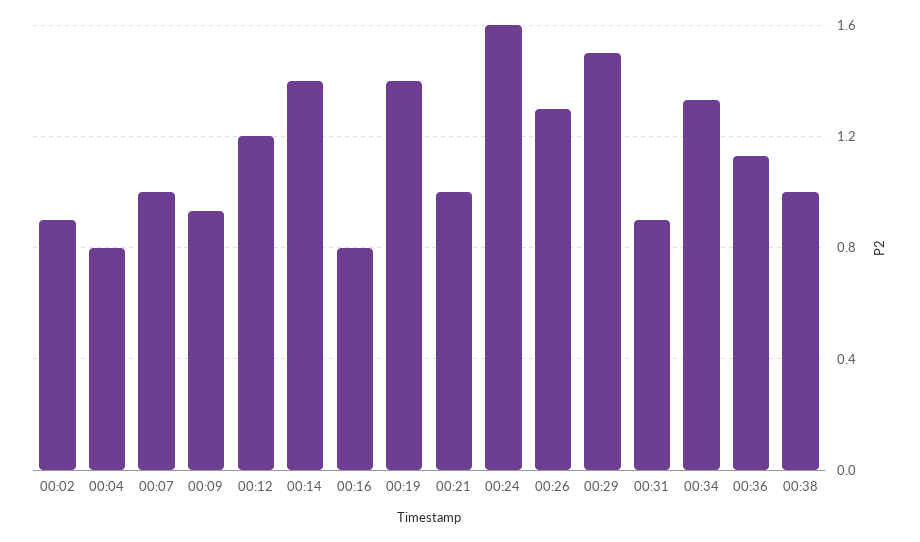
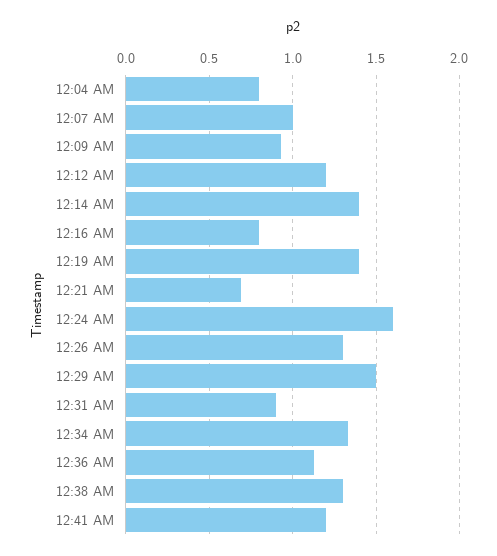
00:02: 0.9 -> none
00:21: 1 -> 0.7
00:38: 1 -> 1.3
12:41 AM: none -> 1.2

